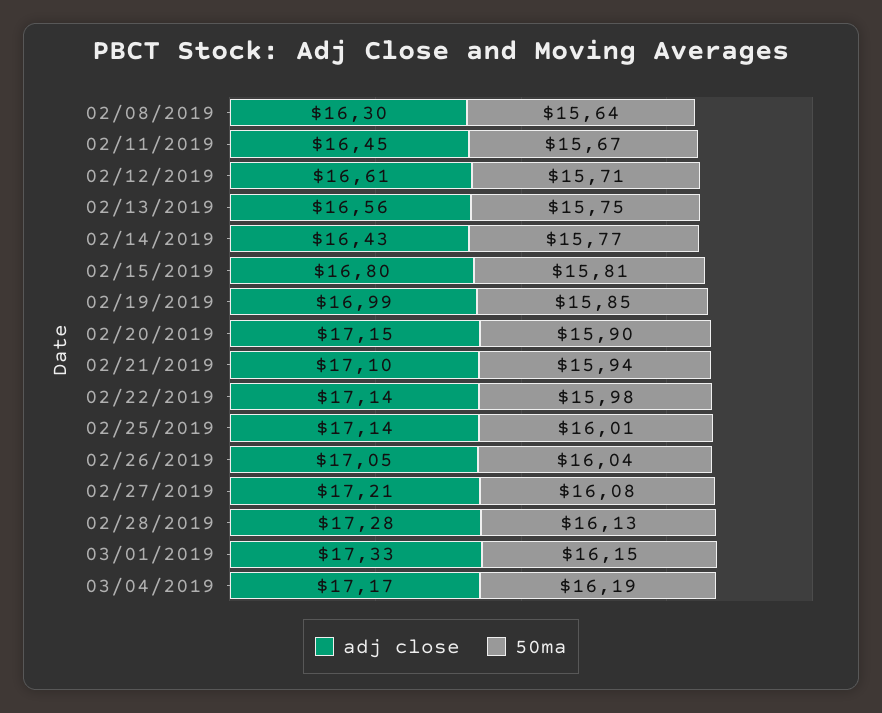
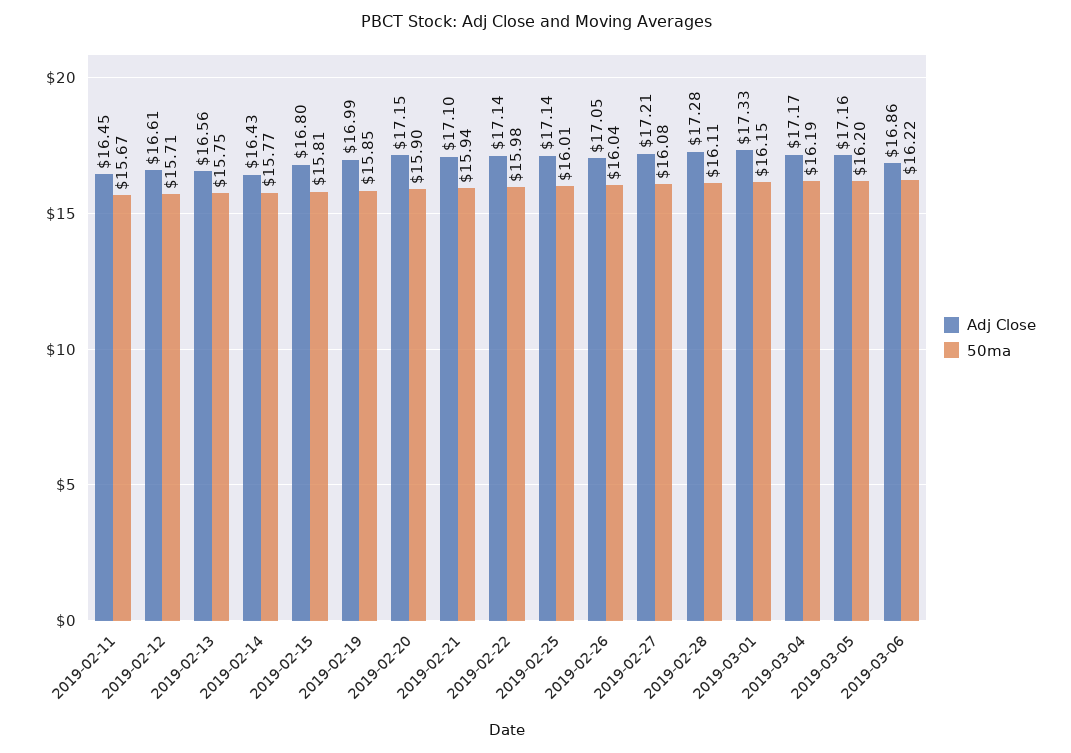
adj close, 02/08/2019: 16.3 -> none
50ma, 02/08/2019: 15.64 -> none
50ma, 02/28/2019: 16.13 -> 16.11
adj close, 2019-03-05: none -> 17.16
50ma, 2019-03-05: none -> 16.2
adj close, 2019-03-06: none -> 16.86
50ma, 2019-03-06: none -> 16.22

